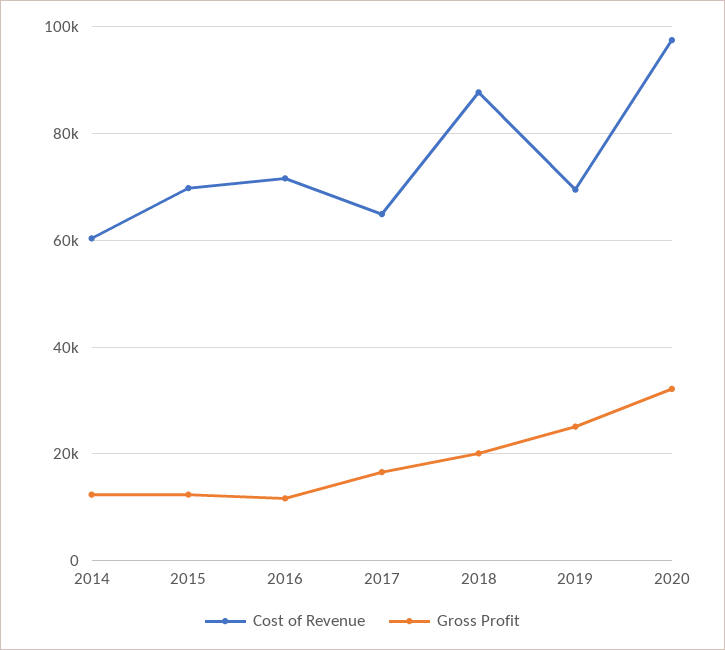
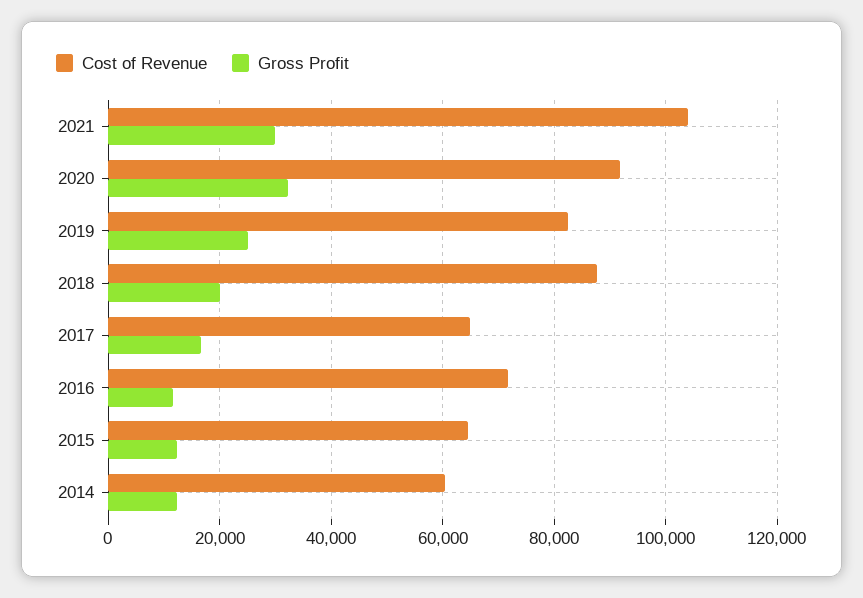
Cost of Revenue, 2015: 70000 -> 64000
Cost of Revenue, 2019: 70000 -> 82000
Cost of Revenue, 2020: 98000 -> 92000
Cost of Revenue, 2021: none -> 104000
Gross Profit, 2021: none -> 30000

